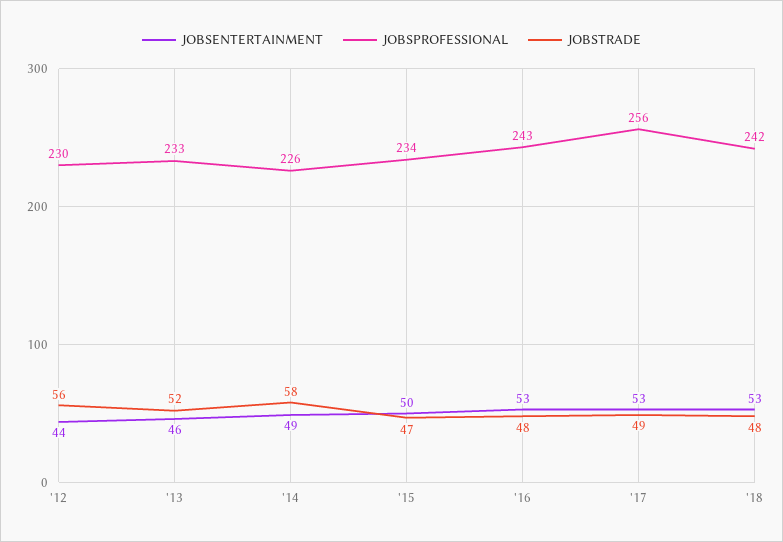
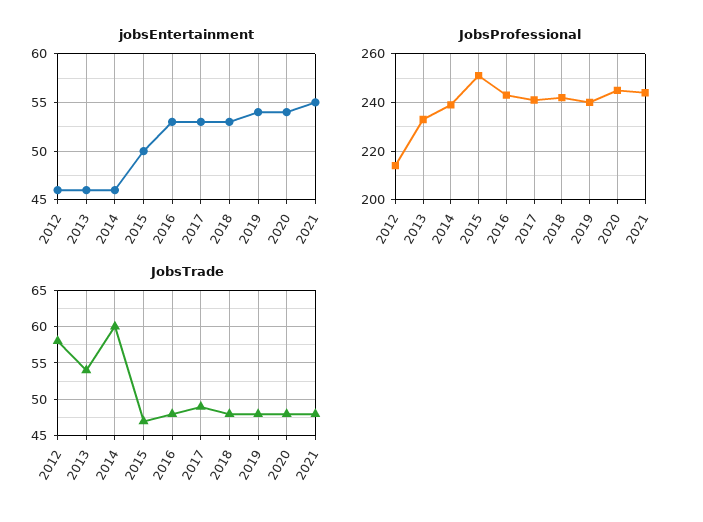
JOBSENTERTAINMENT, '12: 44 -> 46
JOBSPROFESSIONAL, '12: 230 -> 215
JOBSTRADE, '12: 56 -> 58
JOBSTRADE, '13: 52 -> 54
JOBSENTERTAINMENT, '14: 49 -> 46
JOBSPROFESSIONAL, '14: 226 -> 240
JOBSTRADE, '14: 58 -> 60
JOBSPROFESSIONAL, '15: 234 -> 250
JOBSPROFESSIONAL, '17: 256 -> 240
JOBSENTERTAINMENT, 2019: none -> 54
JOBSENTERTAINMENT, 2020: none -> 54
JOBSENTERTAINMENT, 2021: none -> 55
JOBSPROFESSIONAL, 2019: none -> 240
JOBSPROFESSIONAL, 2020: none -> 245
JOBSPROFESSIONAL, 2021: none -> 245
JOBSTRADE, 2019: none -> 48
JOBSTRADE, 2020: none -> 48
JOBSTRADE, 2021: none -> 48

